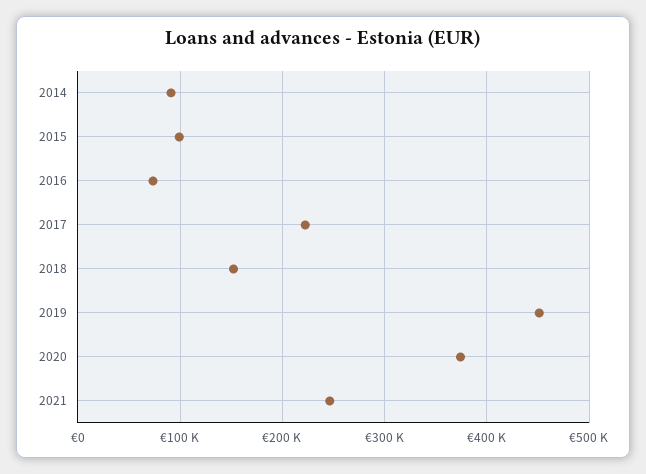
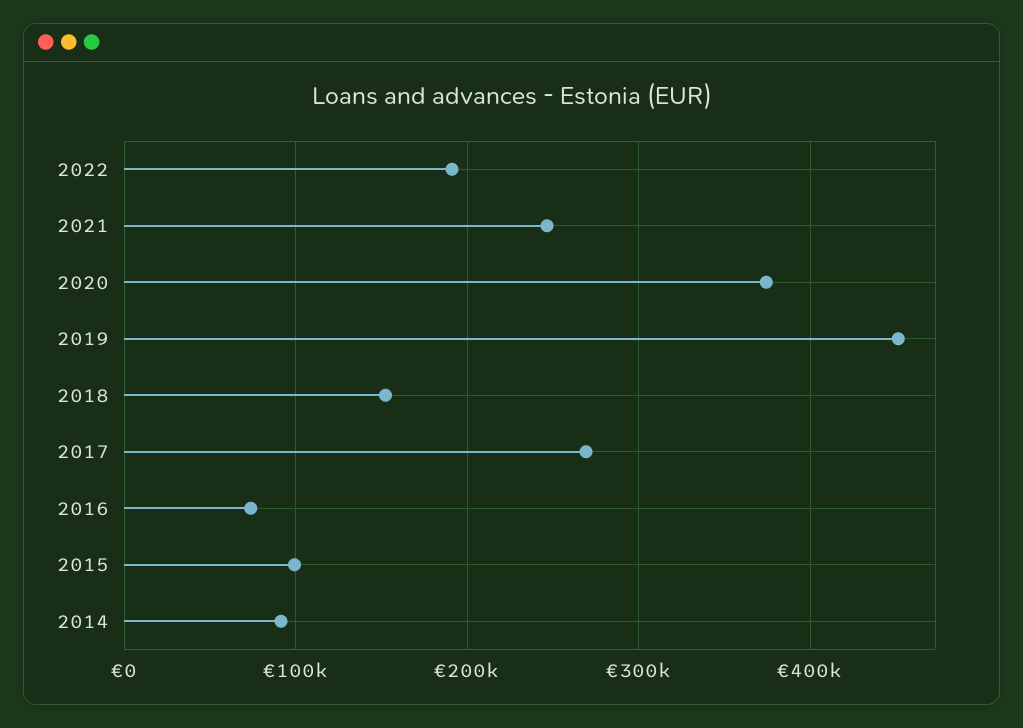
2017: 220000 -> 270000
2022: none -> 190000

